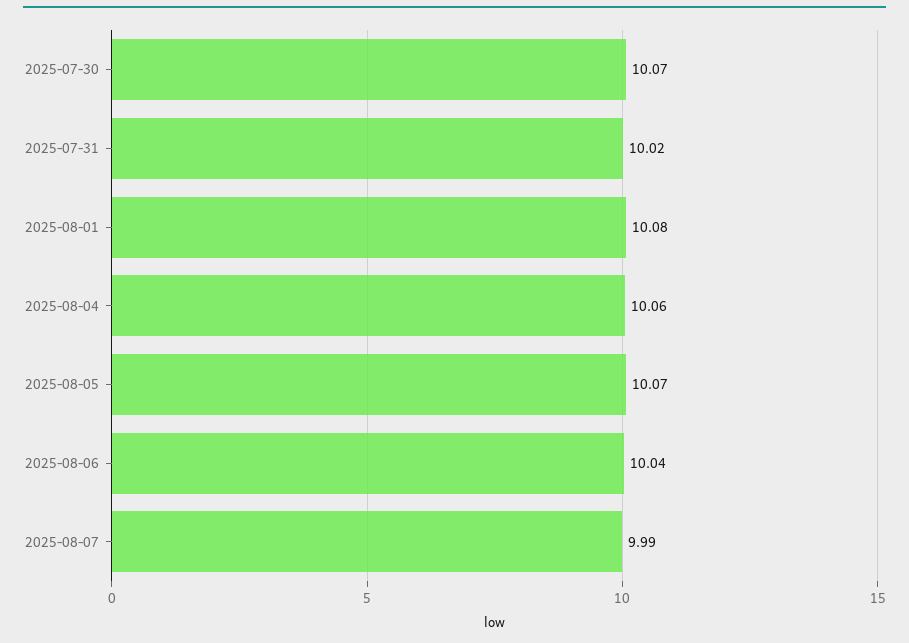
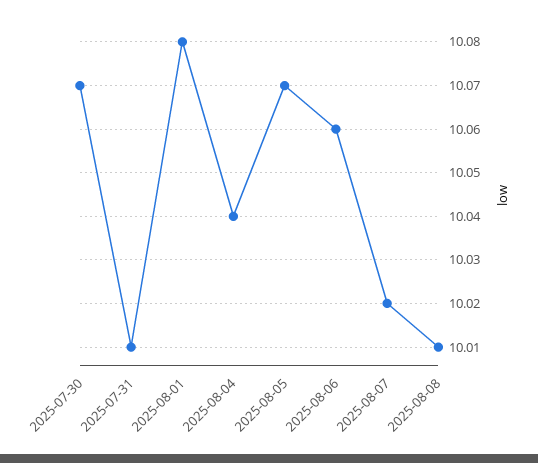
2025-07-31: 10.02 -> 10.01
2025-08-04: 10.06 -> 10.04
2025-08-06: 10.04 -> 10.06
2025-08-07: 9.99 -> 10.02
2025-08-08: none -> 10.01

